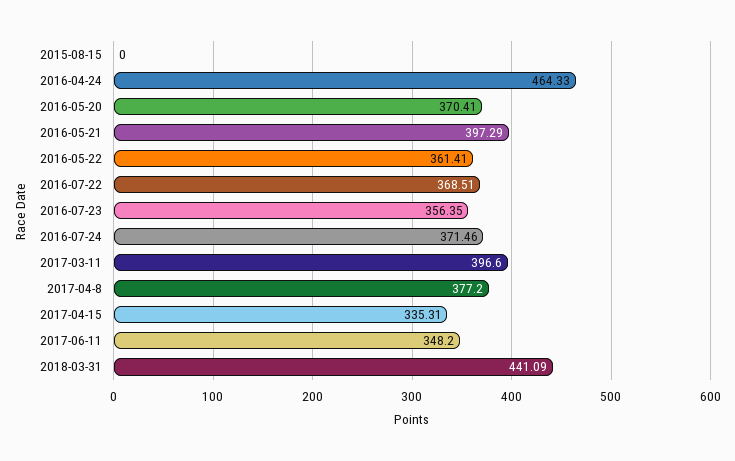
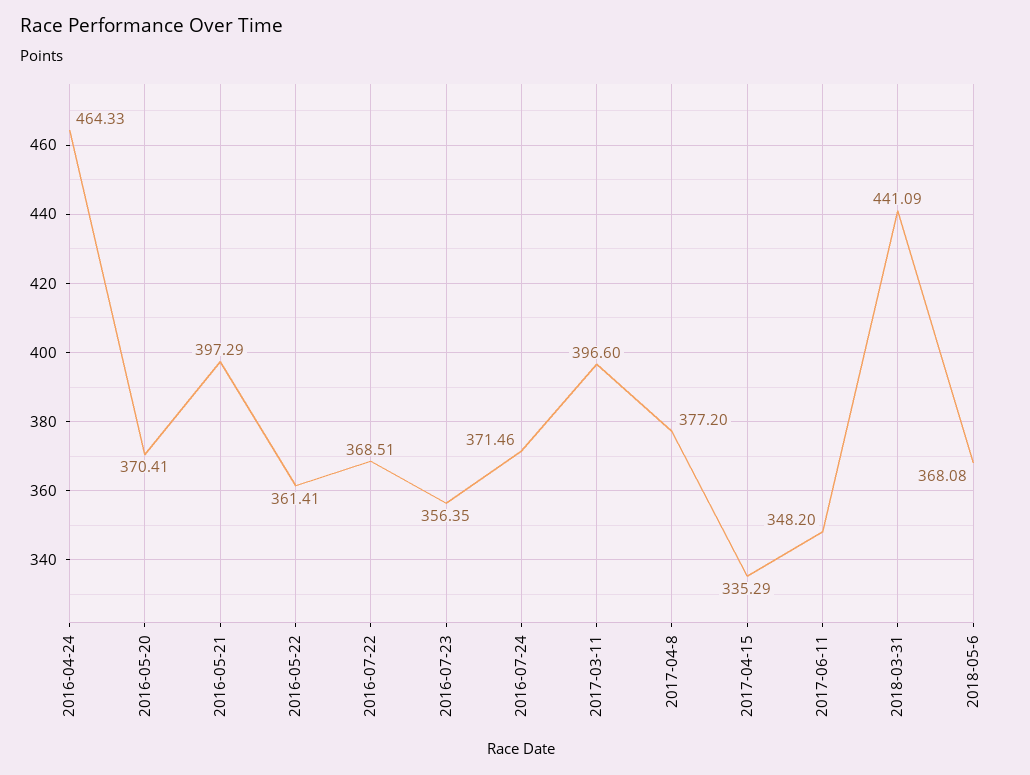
2015-08-15: 0 -> none
2017-04-15: 335.31 -> 335.29
2018-05-6: none -> 368.08

